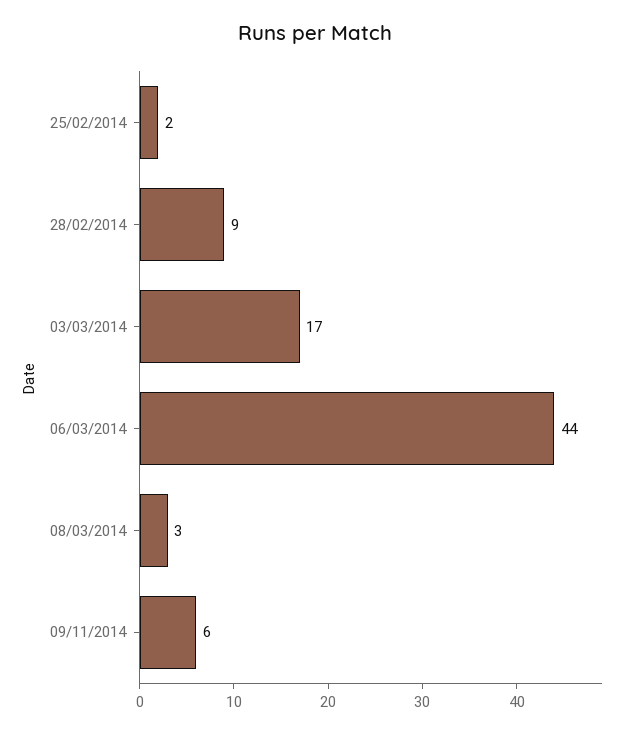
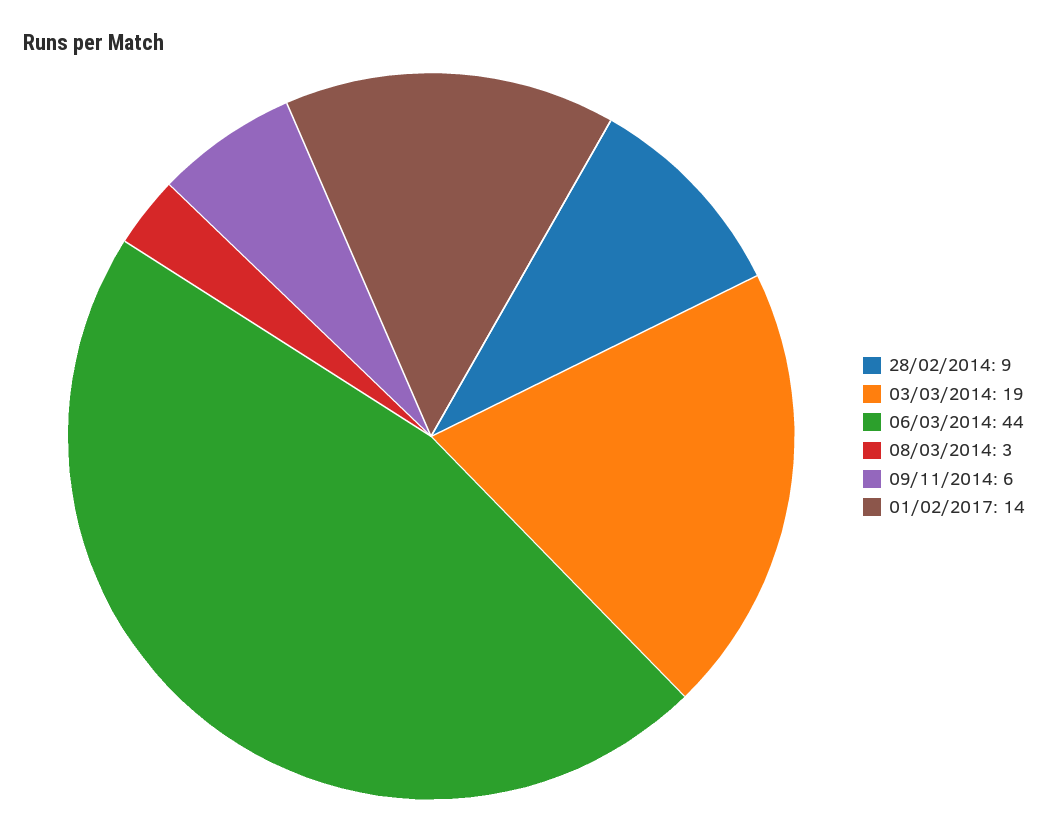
25/02/2014: 2 -> none
03/03/2014: 17 -> 19
01/02/2017: none -> 14

